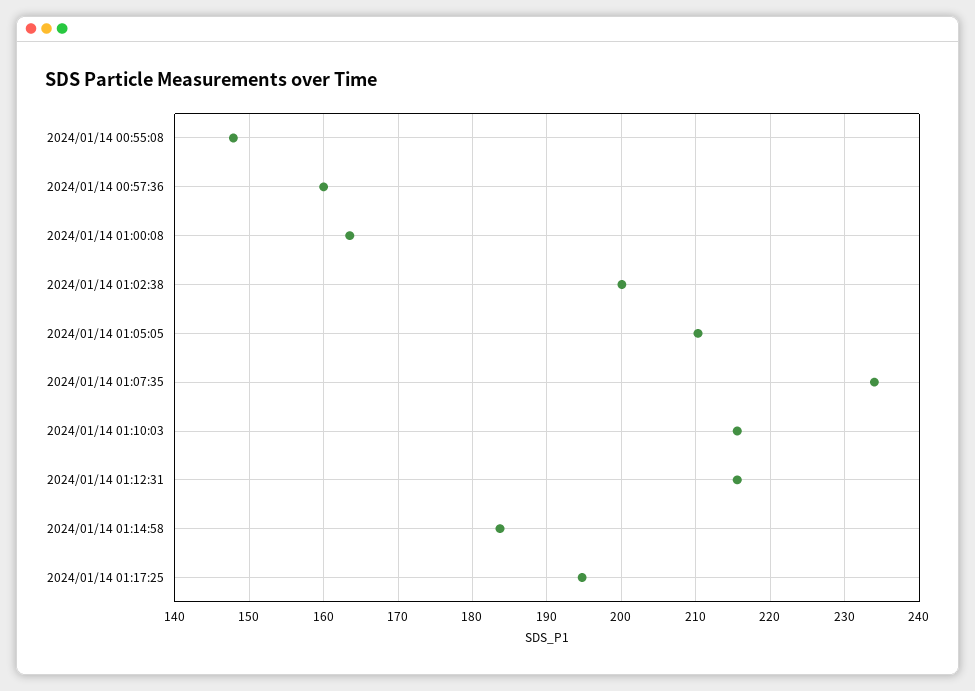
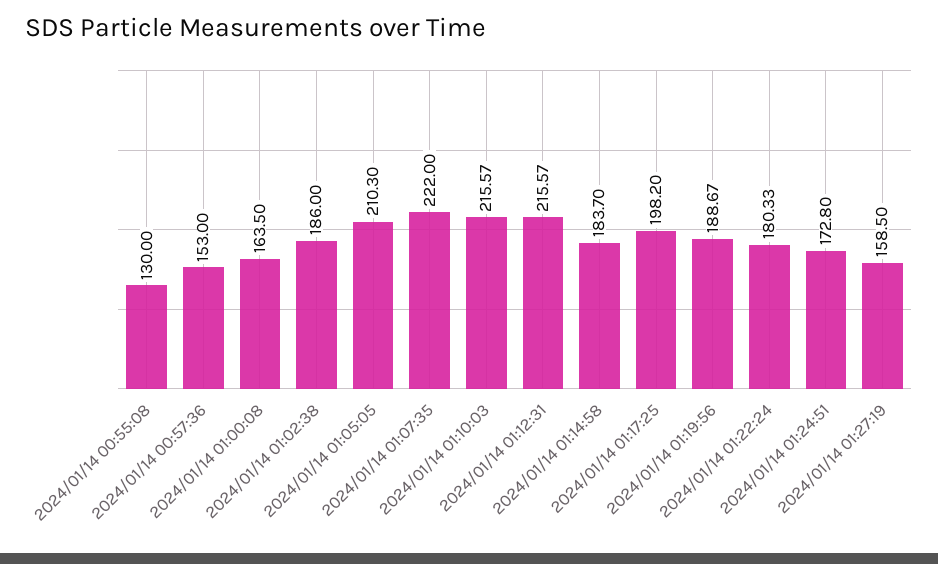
2024/01/14 00:55:08: 148 -> 130
2024/01/14 00:57:36: 160 -> 153
2024/01/14 01:02:38: 200 -> 186
2024/01/14 01:07:35: 234 -> 222
2024/01/14 01:17:25: 195 -> 198.2
2024/01/14 01:19:56: none -> 188.67
2024/01/14 01:22:24: none -> 180.33
2024/01/14 01:24:51: none -> 172.8
2024/01/14 01:27:19: none -> 158.5

